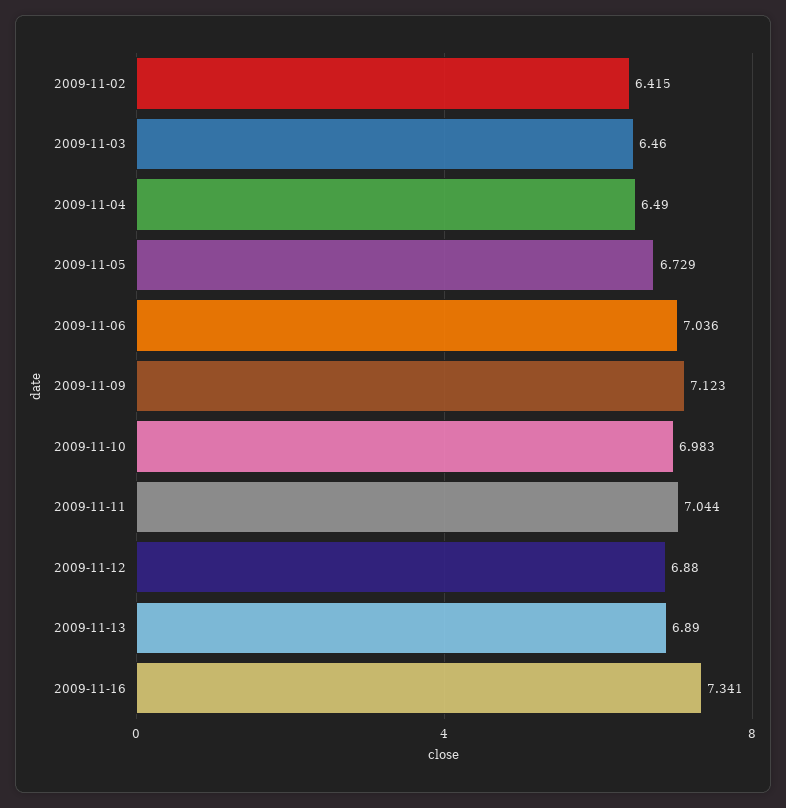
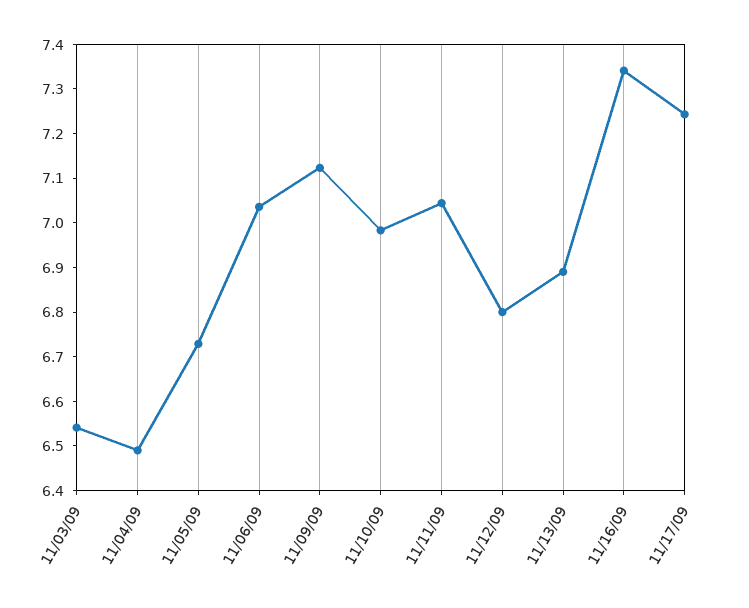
2009-11-02: 6.415 -> none
2009-11-03: 6.46 -> 6.54
2009-11-12: 6.88 -> 6.8
11/17/09: none -> 7.24

